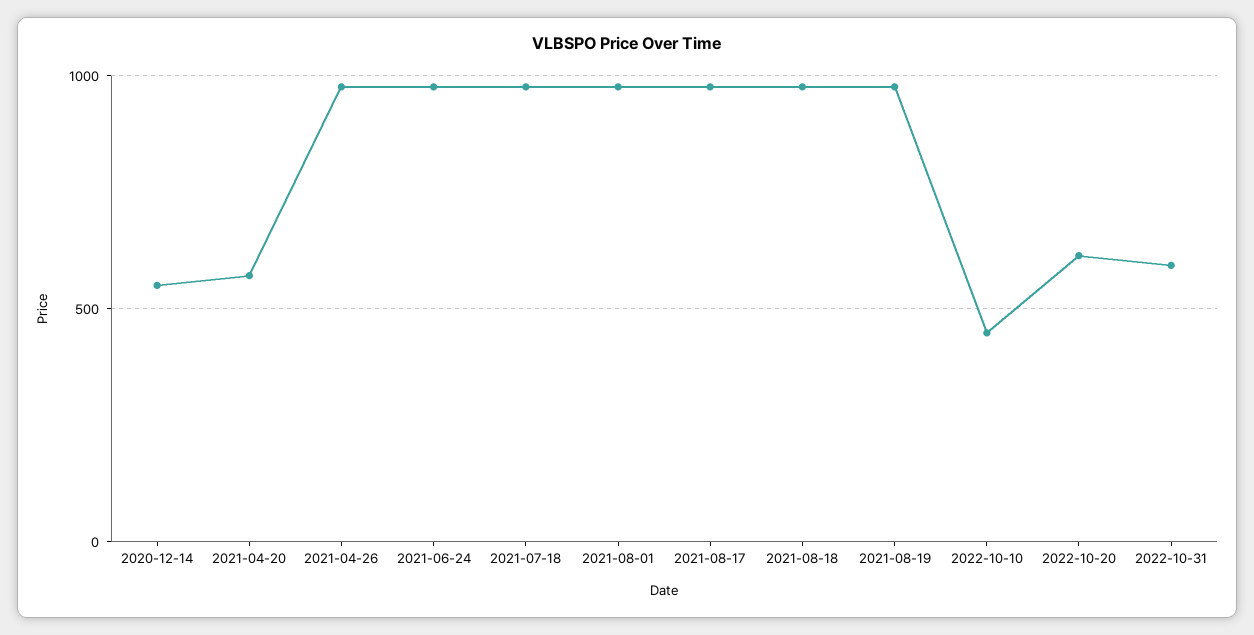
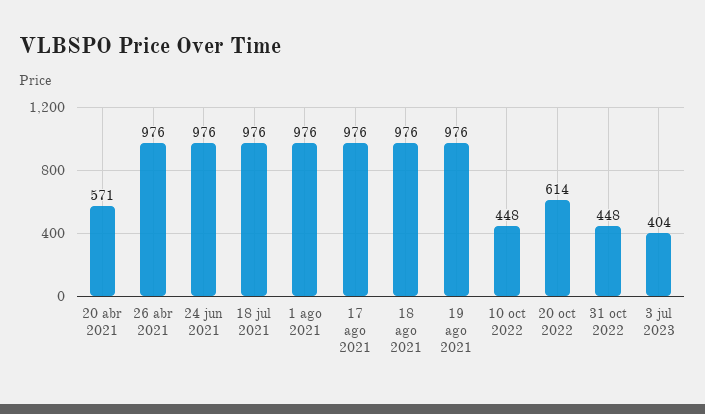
2020-12-14: 550 -> none
2022-10-31: 600 -> 448
3 jul 2023: none -> 404

